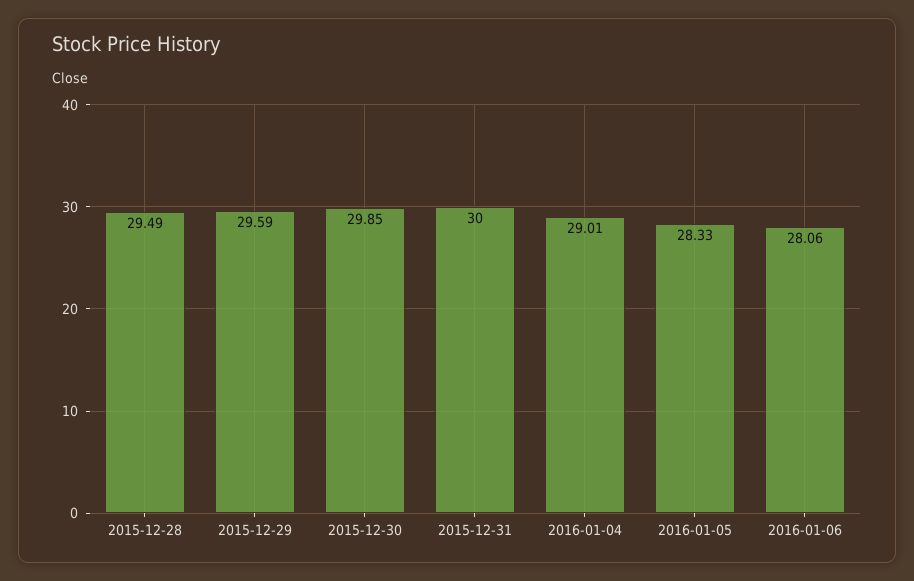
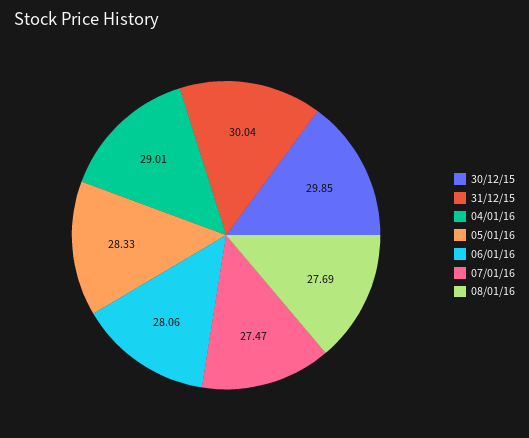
2015-12-28: 29.49 -> none
2015-12-29: 29.59 -> none
2015-12-31: 30 -> 30.04
07/01/16: none -> 27.47
08/01/16: none -> 27.69

